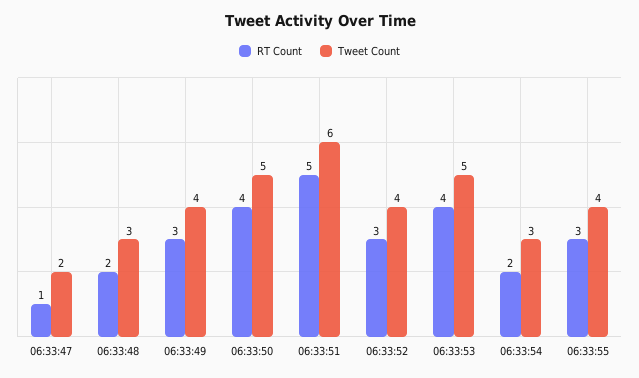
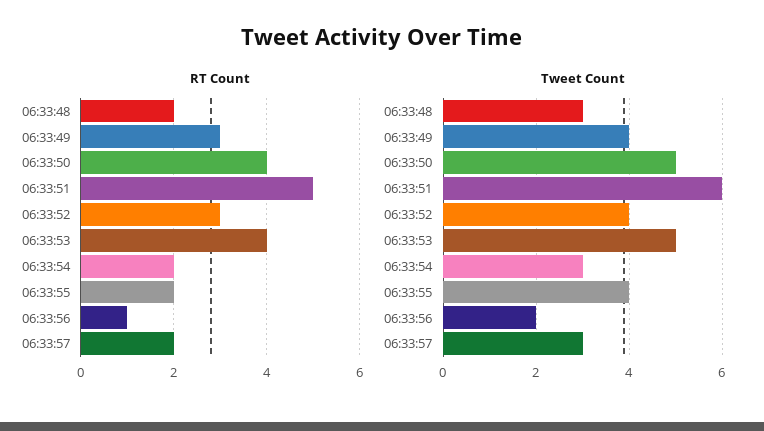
RT Count, 06:33:47: 1 -> none
Tweet Count, 06:33:47: 2 -> none
RT Count, 06:33:55: 3 -> 2
RT Count, 06:33:56: none -> 1
RT Count, 06:33:57: none -> 2
Tweet Count, 06:33:56: none -> 2
Tweet Count, 06:33:57: none -> 3

